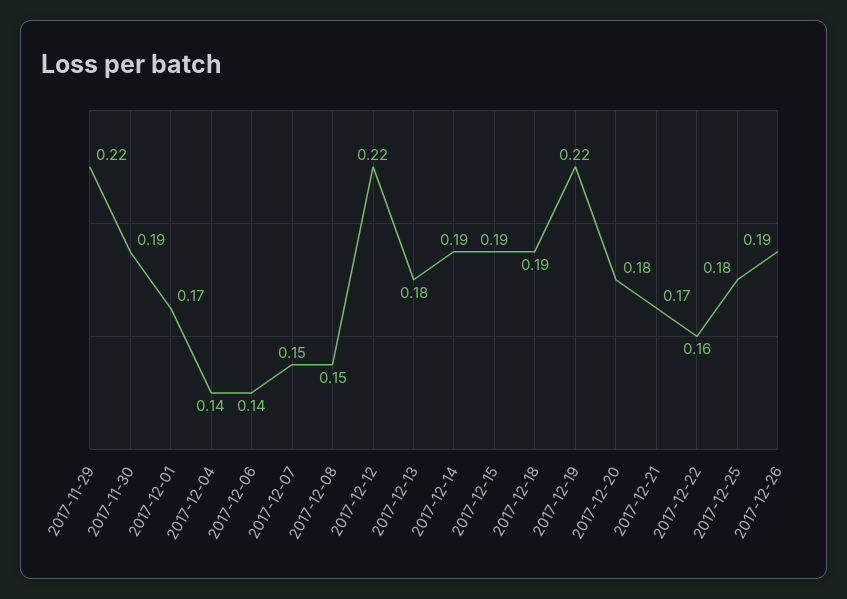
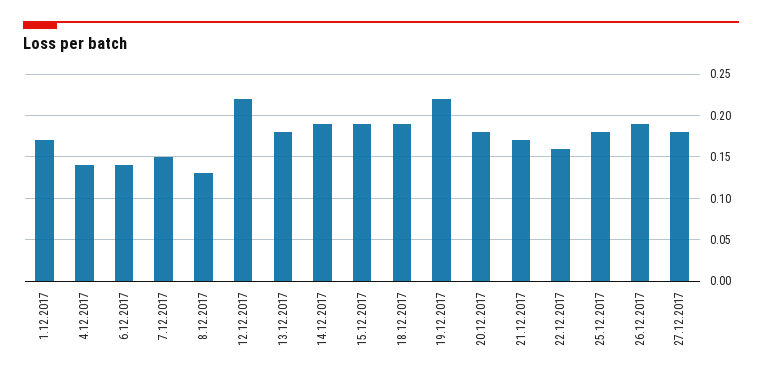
2017-11-29: 0.22 -> none
2017-11-30: 0.19 -> none
2017-12-08: 0.15 -> 0.13
27.12.2017: none -> 0.18

